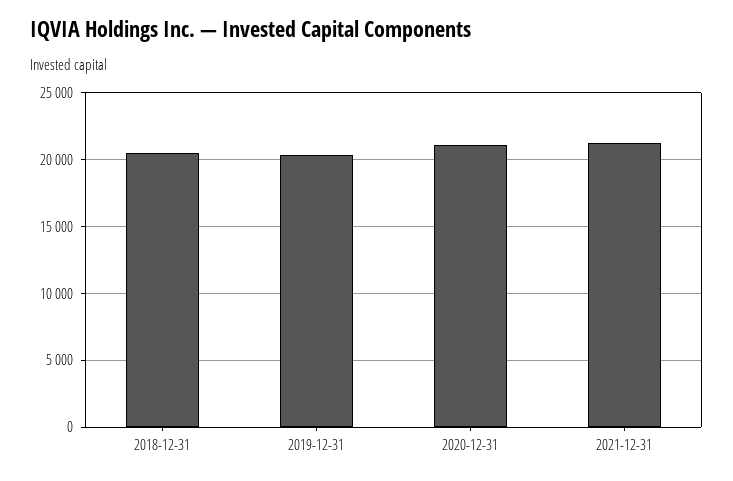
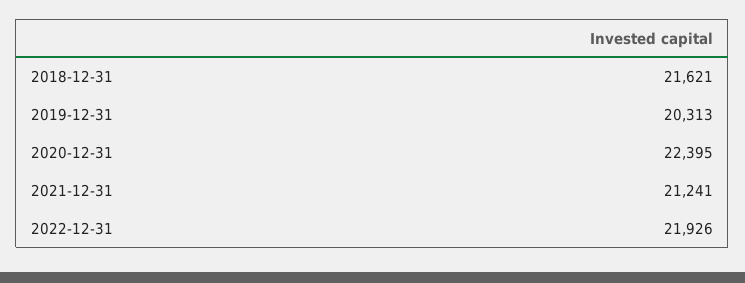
2018-12-31: 20500 -> 21621
2020-12-31: 21000 -> 22395
2022-12-31: none -> 21926

